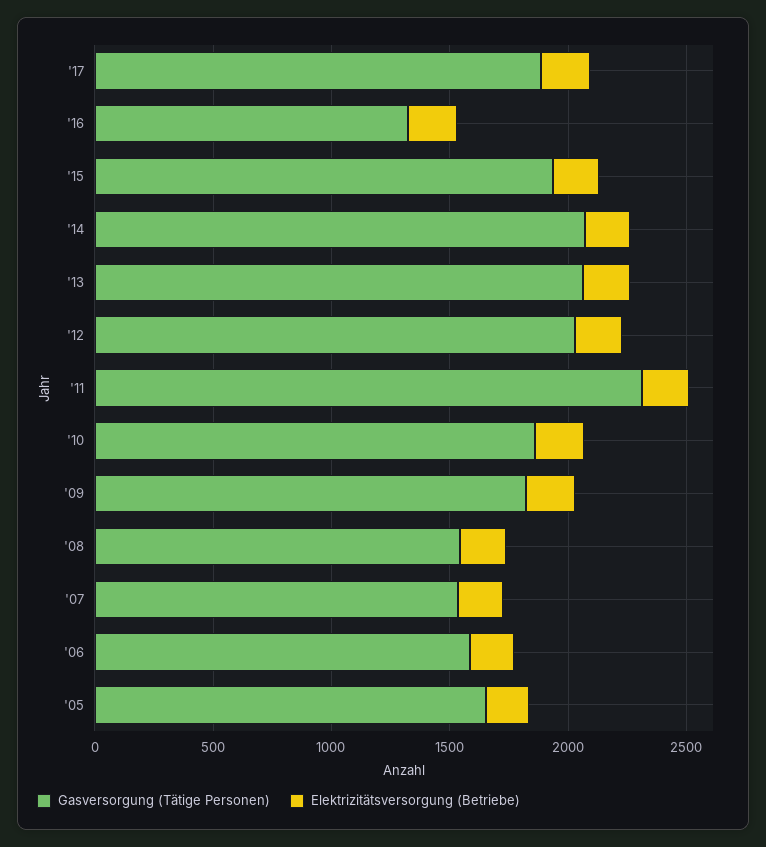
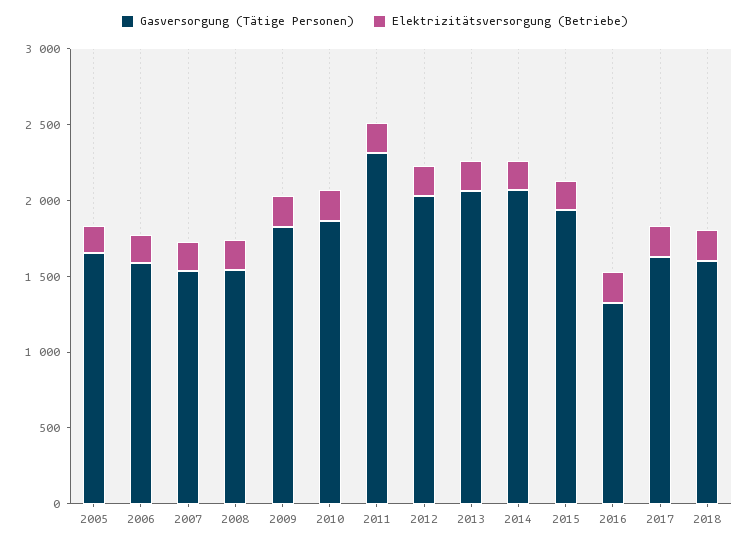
Gasversorgung (Tätige Personen), '17: 1900 -> 1600
Gasversorgung (Tätige Personen), 2018: none -> 1600
Elektrizitätsversorgung (Betriebe), 2018: none -> 200

